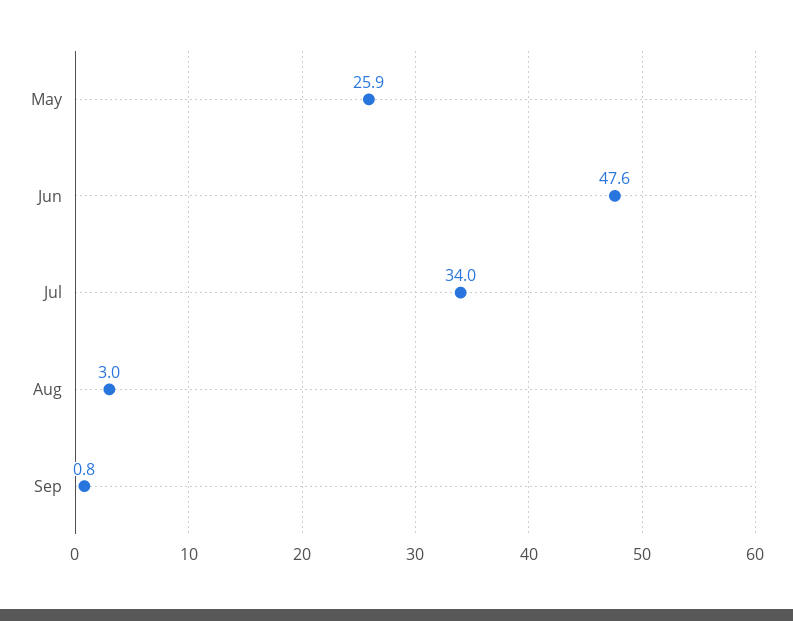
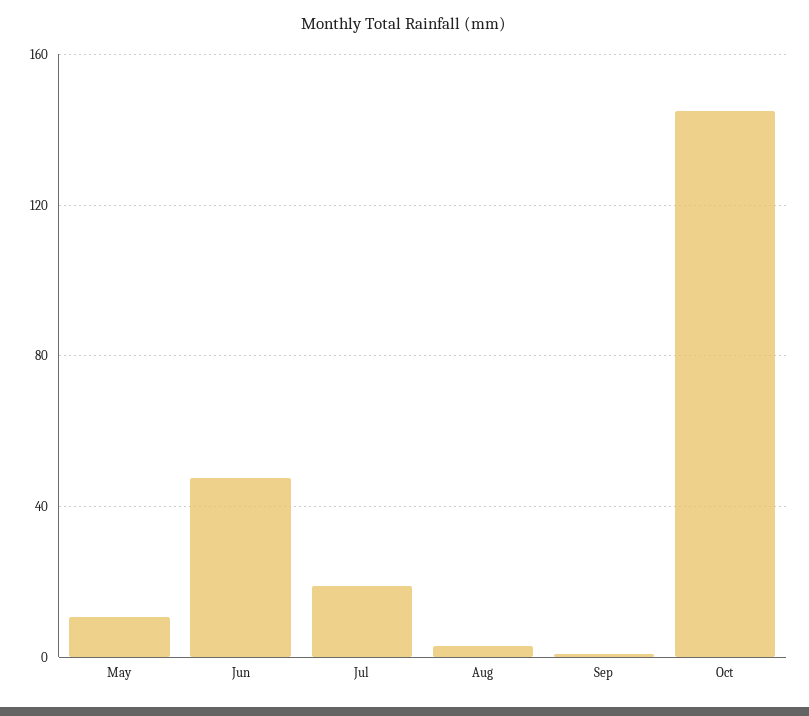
May: 25.9 -> 10
Jul: 34 -> 20
Oct: none -> 145

